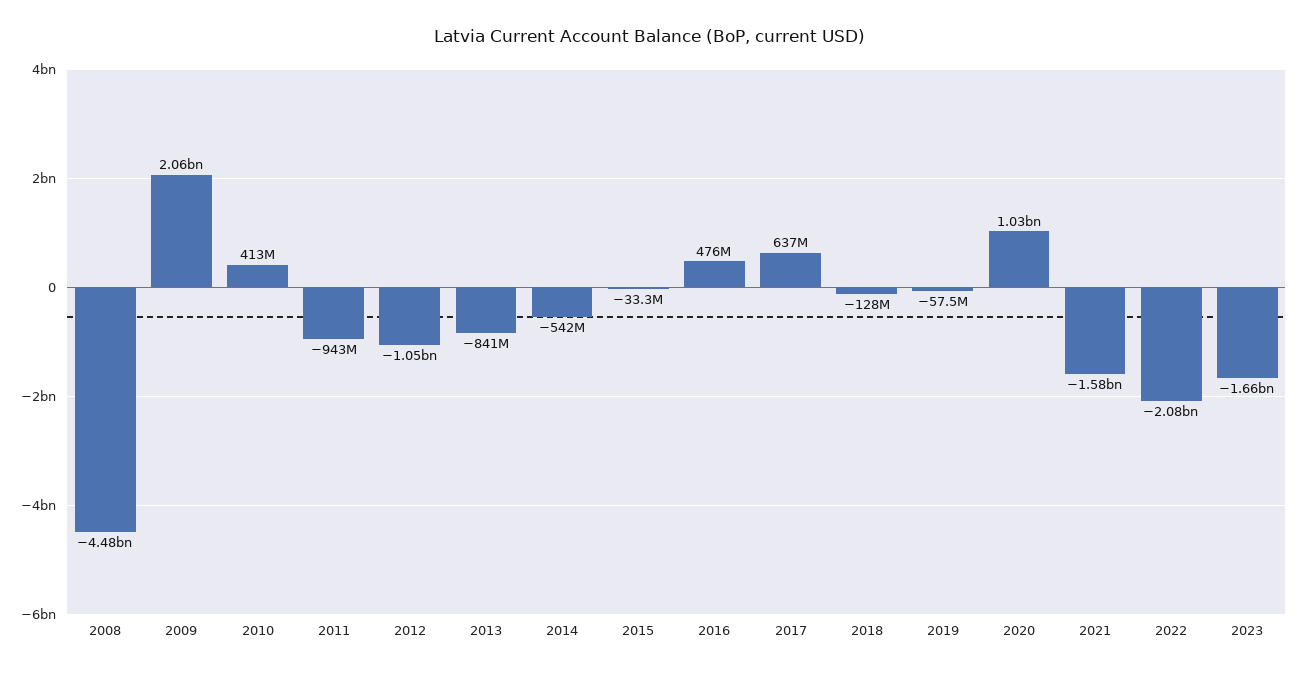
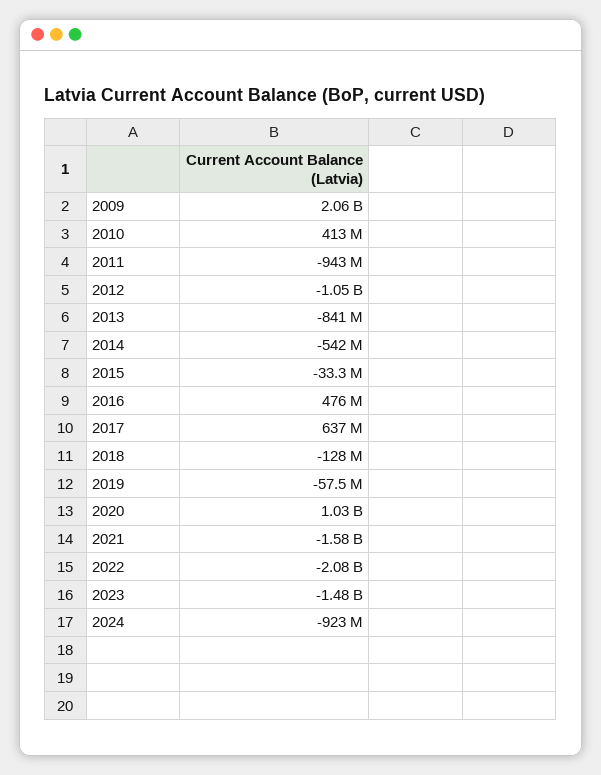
2008: -4480000000 -> none
2023: -1660000000 -> -1480000000
2024: none -> -923000000

